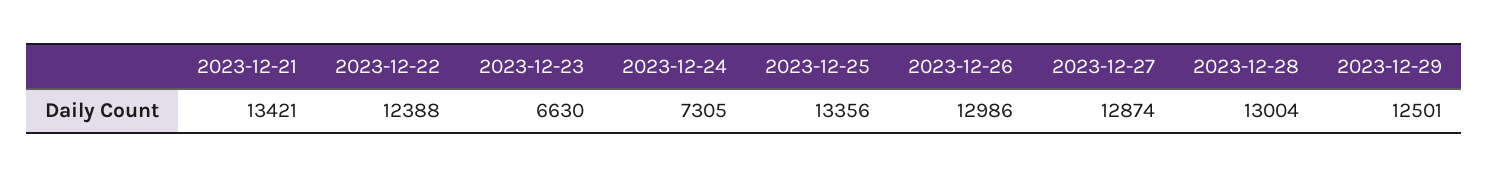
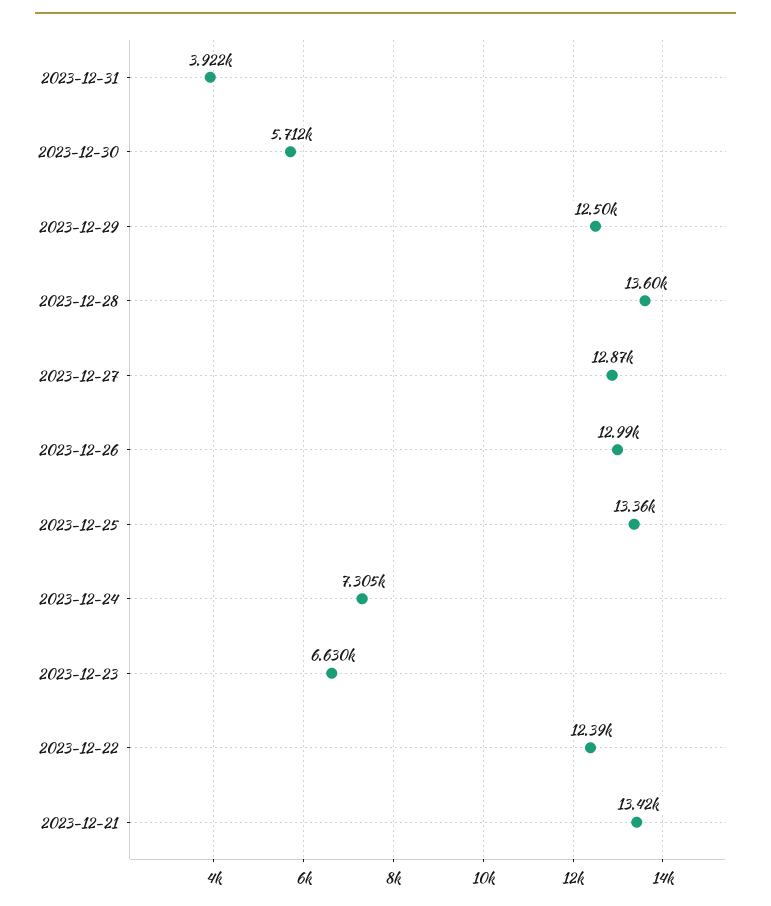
2023-12-28: 13004 -> 13600
2023-12-31: none -> 3922
2023-12-30: none -> 5712

